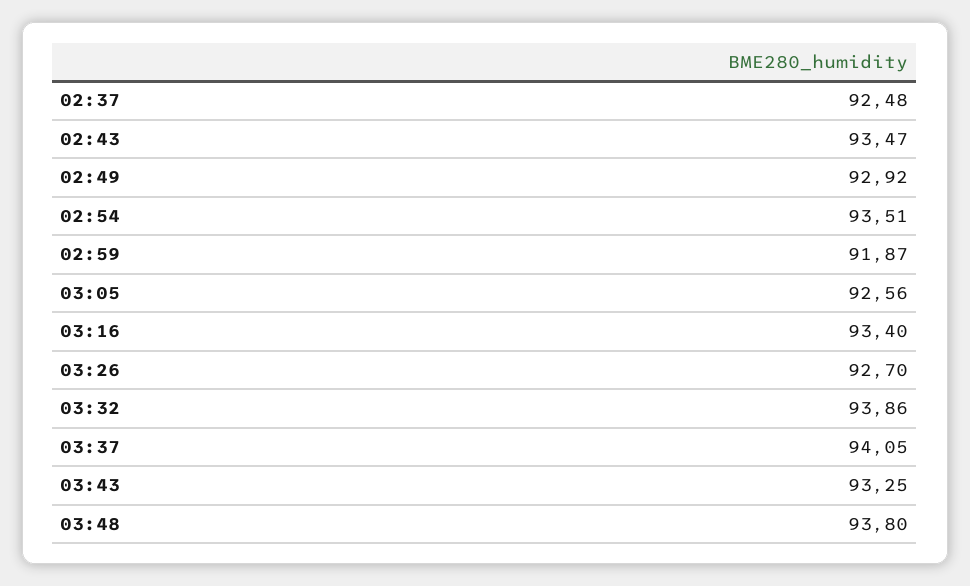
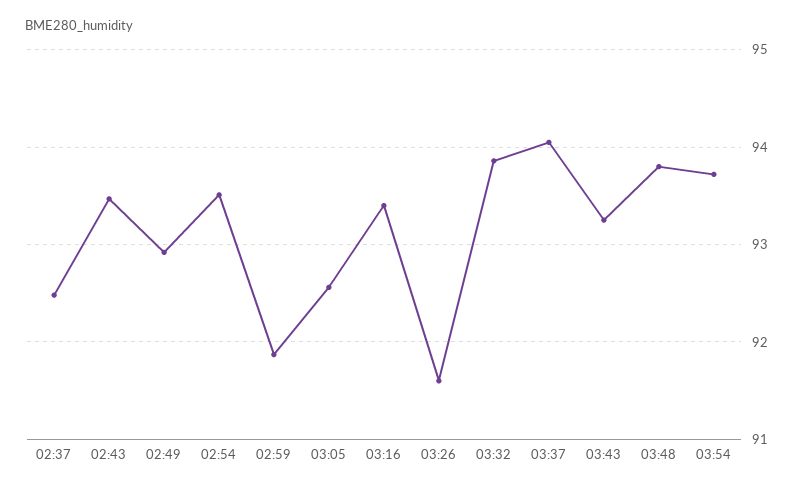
03:26: 92.7 -> 91.6
03:54: none -> 93.7

